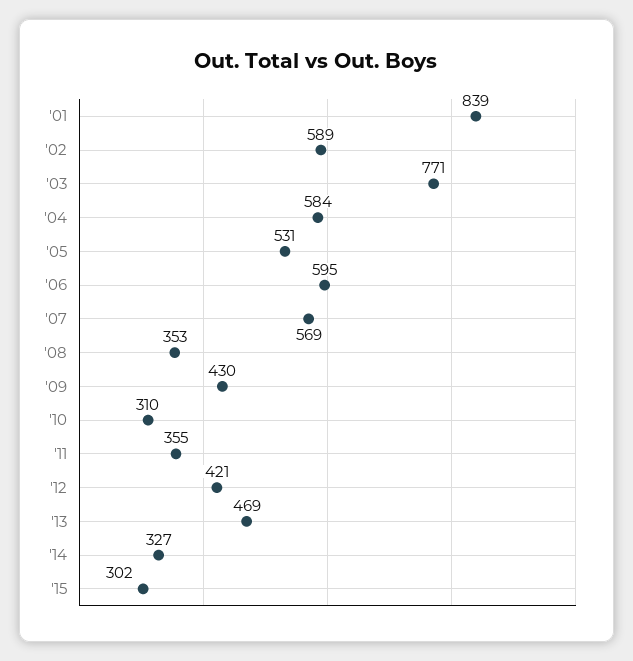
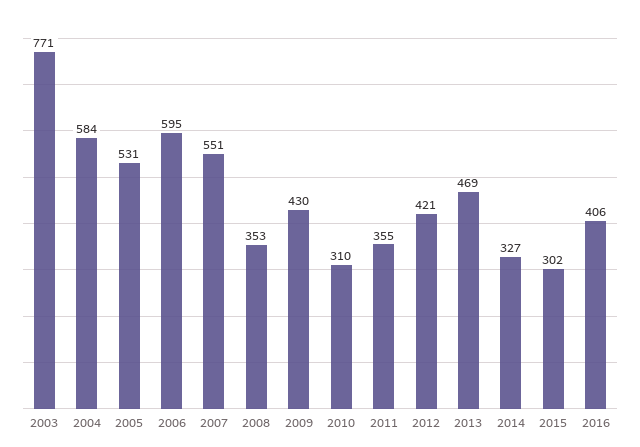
'01: 839 -> none
'02: 589 -> none
'07: 569 -> 551
2016: none -> 406

